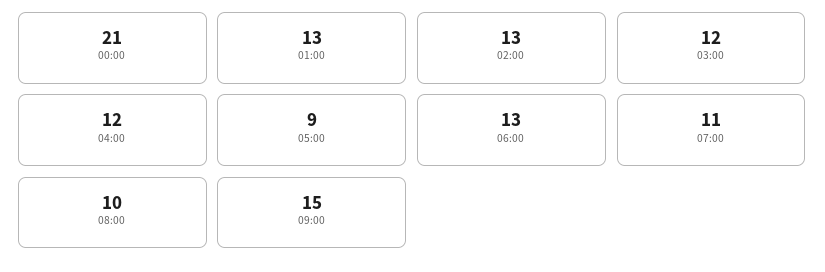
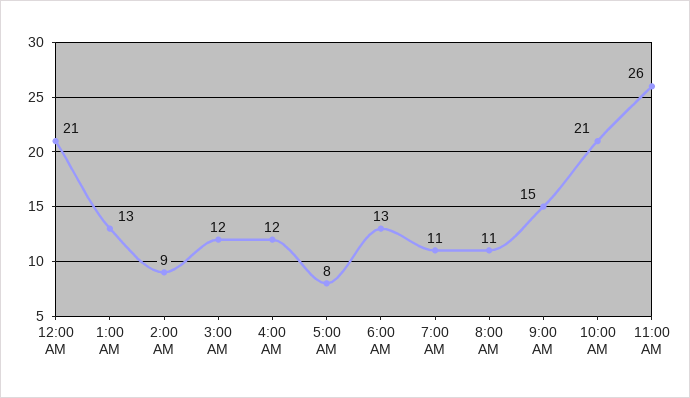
02:00: 13 -> 9
05:00: 9 -> 8
08:00: 10 -> 11
10:00 AM: none -> 21
11:00 AM: none -> 26

